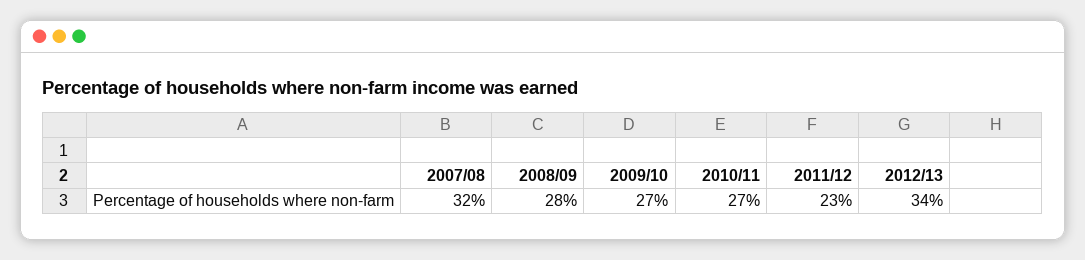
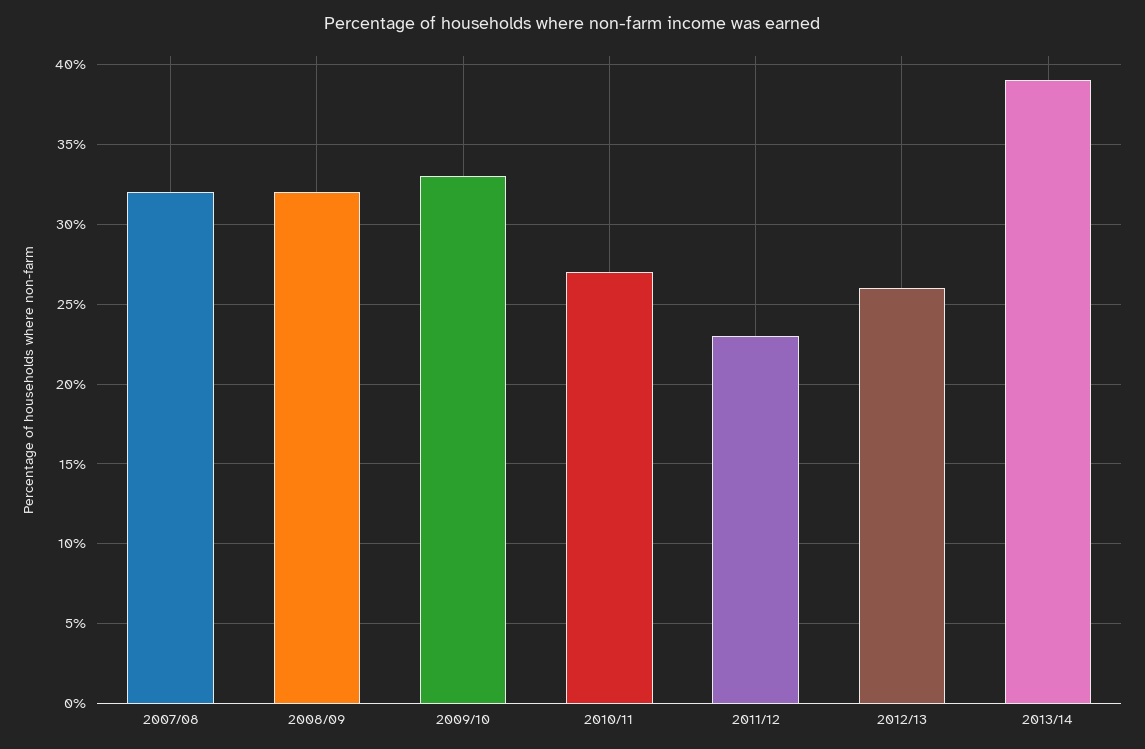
2008/09: 28 -> 32
2009/10: 27 -> 33
2012/13: 34 -> 26
2013/14: none -> 39

